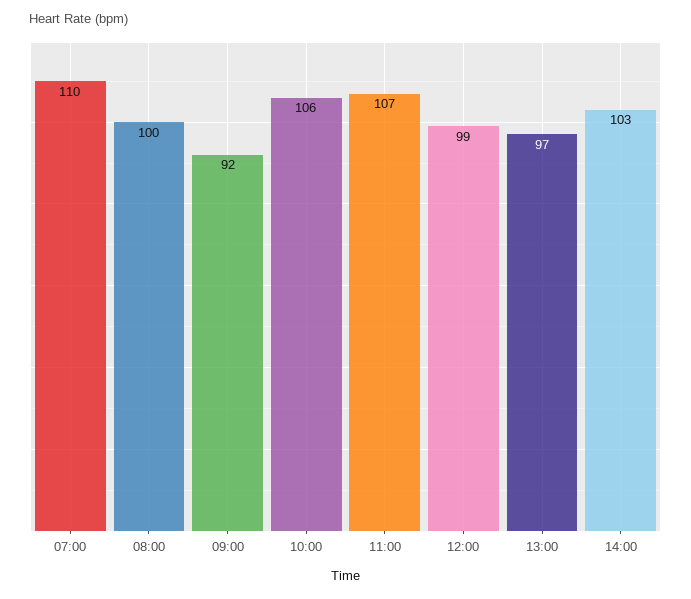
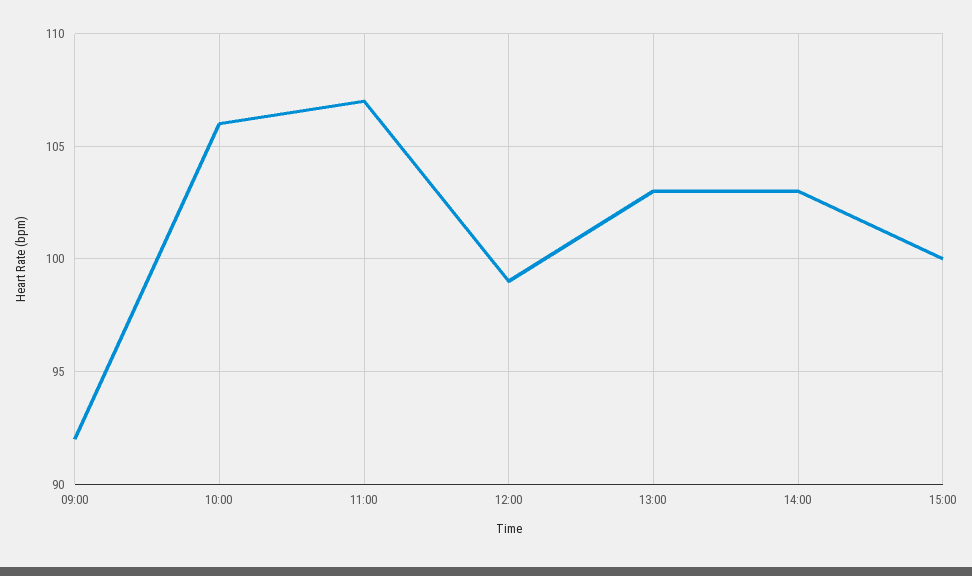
07:00: 110 -> none
08:00: 100 -> none
13:00: 97 -> 103
15:00: none -> 100

